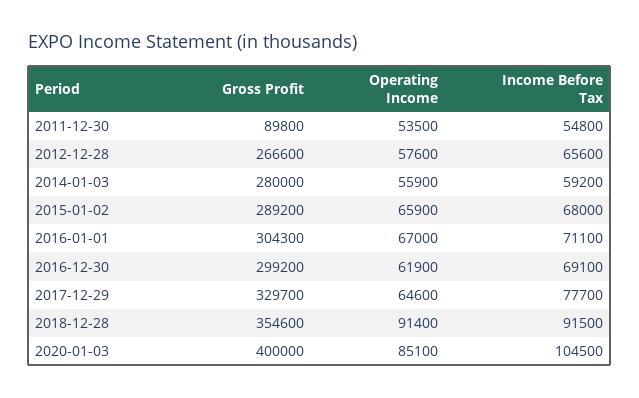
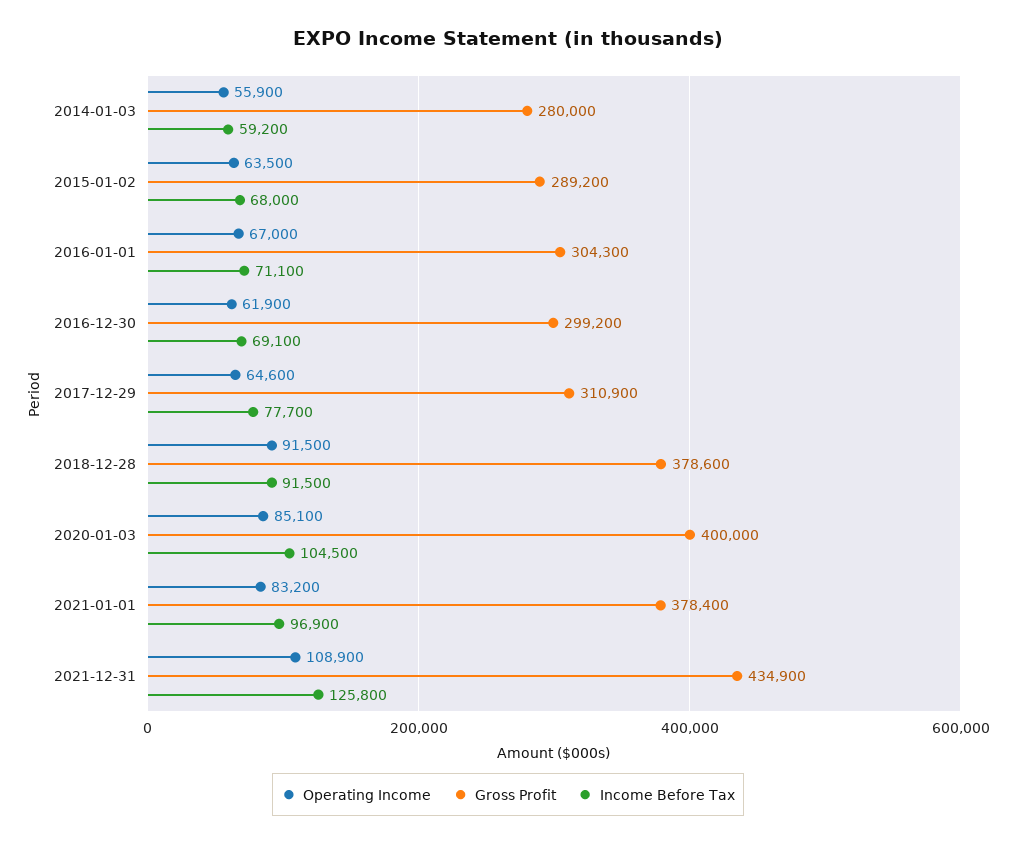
Gross Profit, 2011-12-30: 89800 -> none
Operating Income, 2011-12-30: 53500 -> none
Income Before Tax, 2011-12-30: 54800 -> none
Gross Profit, 2012-12-28: 266600 -> none
Operating Income, 2012-12-28: 57600 -> none
Income Before Tax, 2012-12-28: 65600 -> none
Operating Income, 2015-01-02: 65900 -> 63500
Gross Profit, 2017-12-29: 329700 -> 310900
Gross Profit, 2018-12-28: 354600 -> 378600
Operating Income, 2018-12-28: 91400 -> 91500
Operating Income, 2021-01-01: none -> 83200
Gross Profit, 2021-01-01: none -> 378400
Income Before Tax, 2021-01-01: none -> 96900
Operating Income, 2021-12-31: none -> 108900
Gross Profit, 2021-12-31: none -> 434900
Income Before Tax, 2021-12-31: none -> 125800

